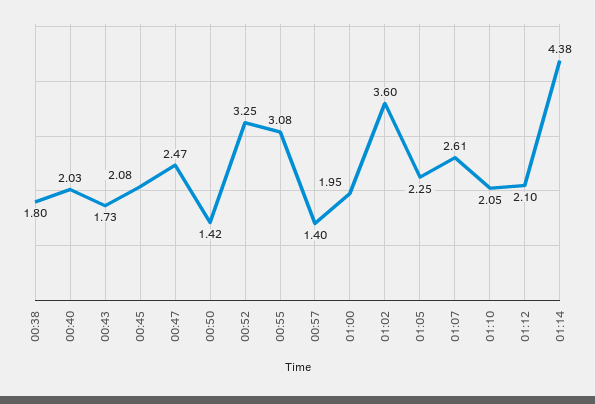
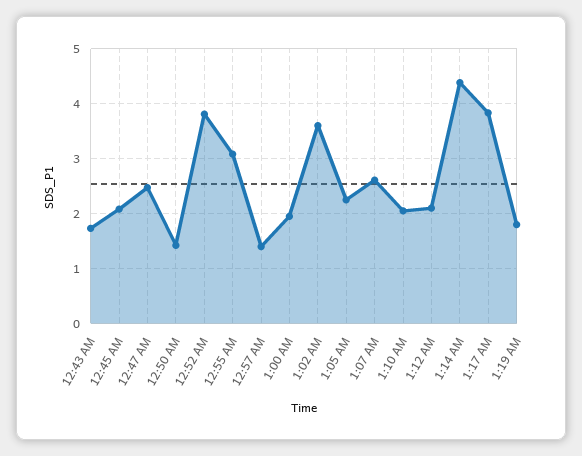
00:38: 1.8 -> none
00:40: 2.03 -> none
00:52: 3.25 -> 3.8
1:17 AM: none -> 3.8
1:19 AM: none -> 1.8

